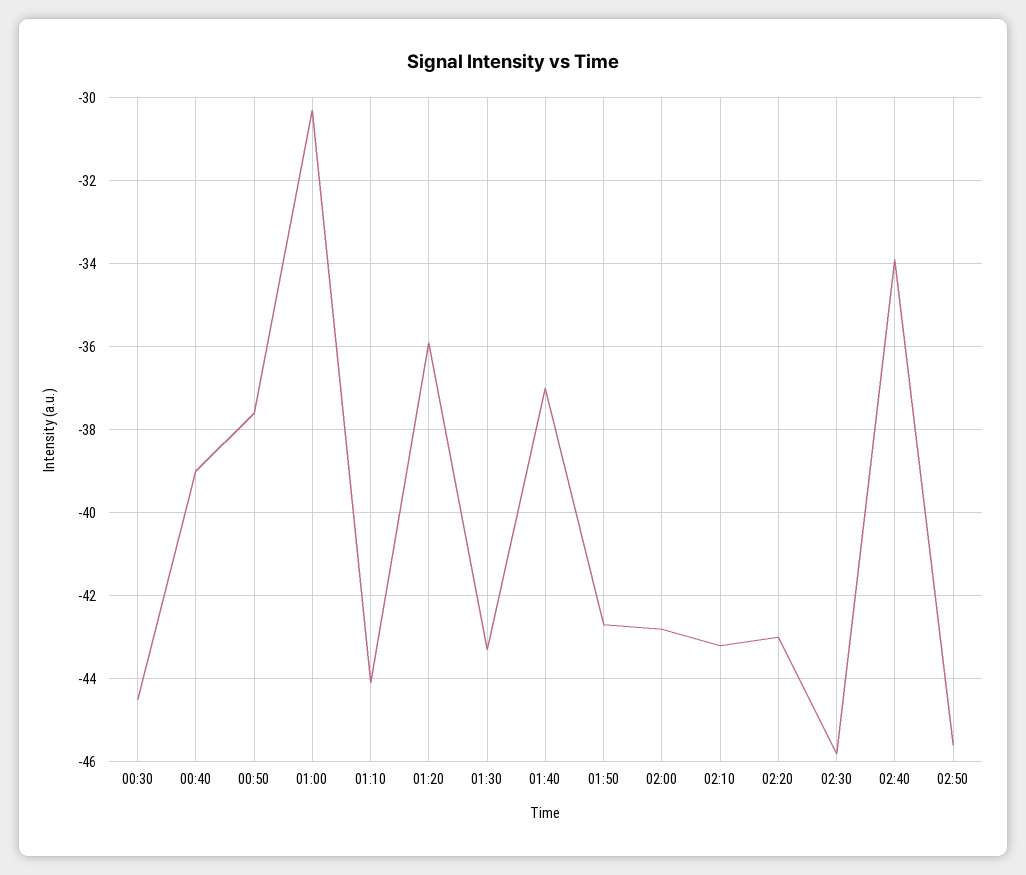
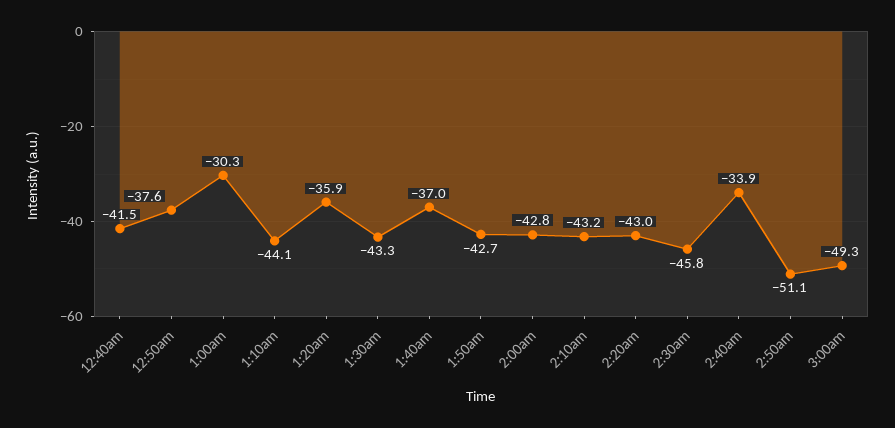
00:30: -44.5 -> none
00:40: -39 -> -41.5
02:50: -45.5 -> -51.1
3:00am: none -> -49.3

